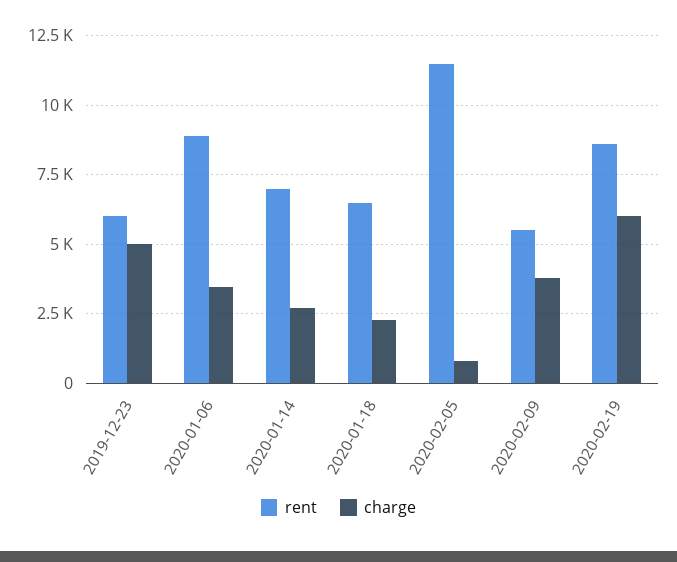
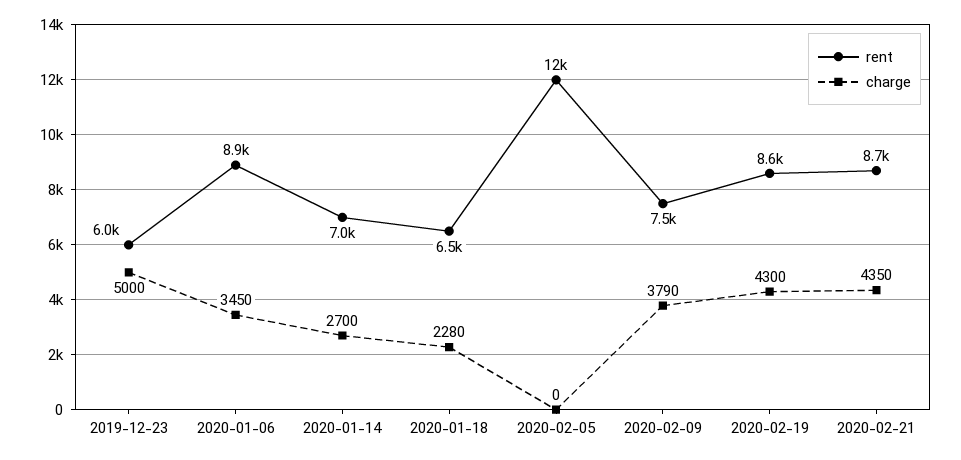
charge, 2020-02-05: 750 -> 0
rent, 2020-02-09: 5500 -> 7500
charge, 2020-02-19: 6000 -> 4300
rent, 2020-02-21: none -> 8700
charge, 2020-02-21: none -> 4350

